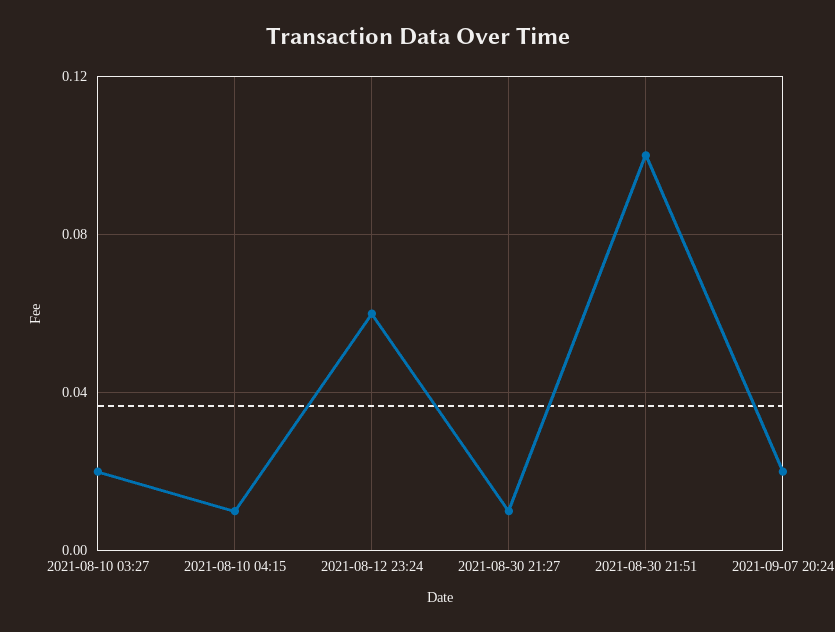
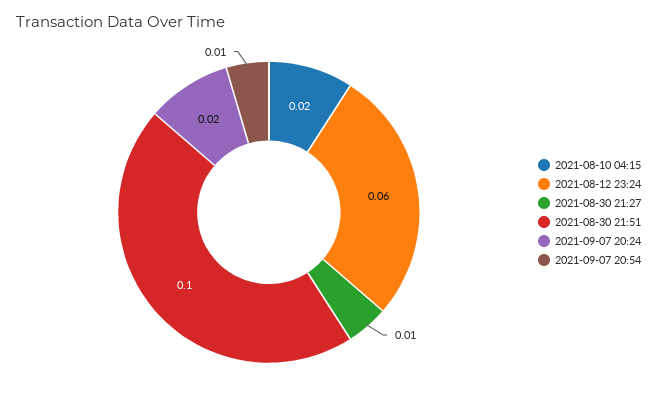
2021-08-10 03:27: 0.02 -> none
2021-08-10 04:15: 0.01 -> 0.02
2021-09-07 20:54: none -> 0.01

